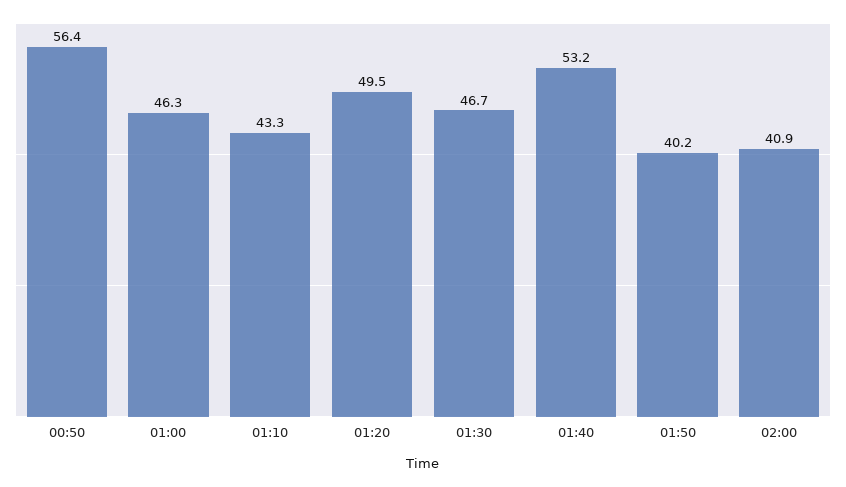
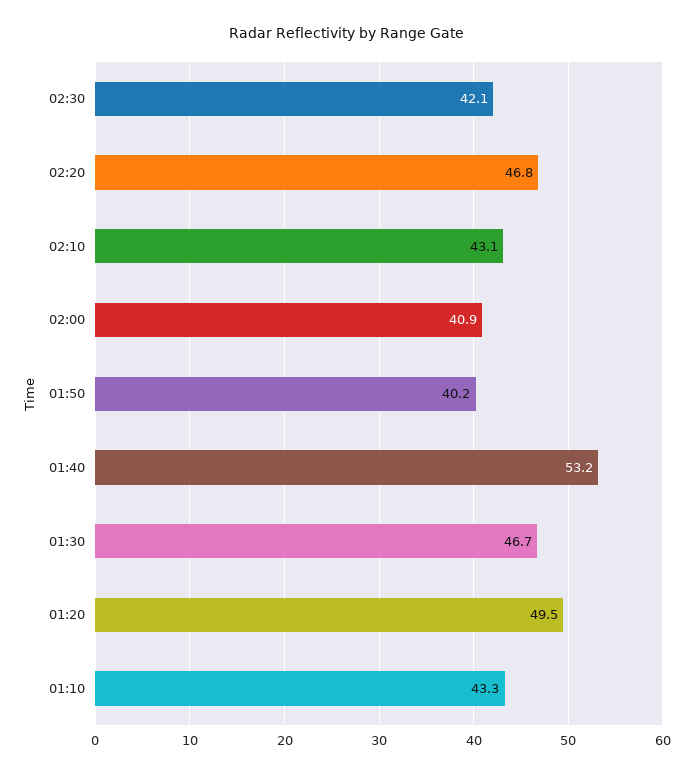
00:50: 56.4 -> none
01:00: 46.3 -> none
02:30: none -> 42.1
02:20: none -> 46.8
02:10: none -> 43.1

